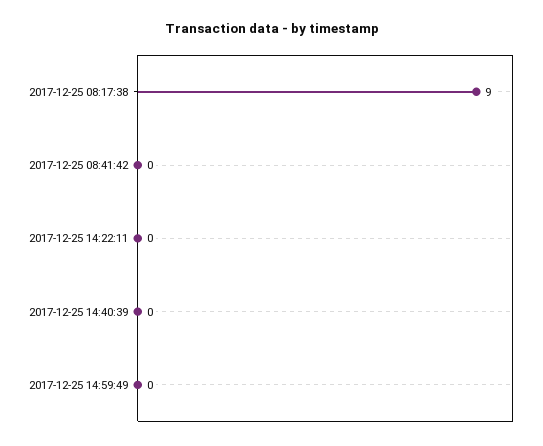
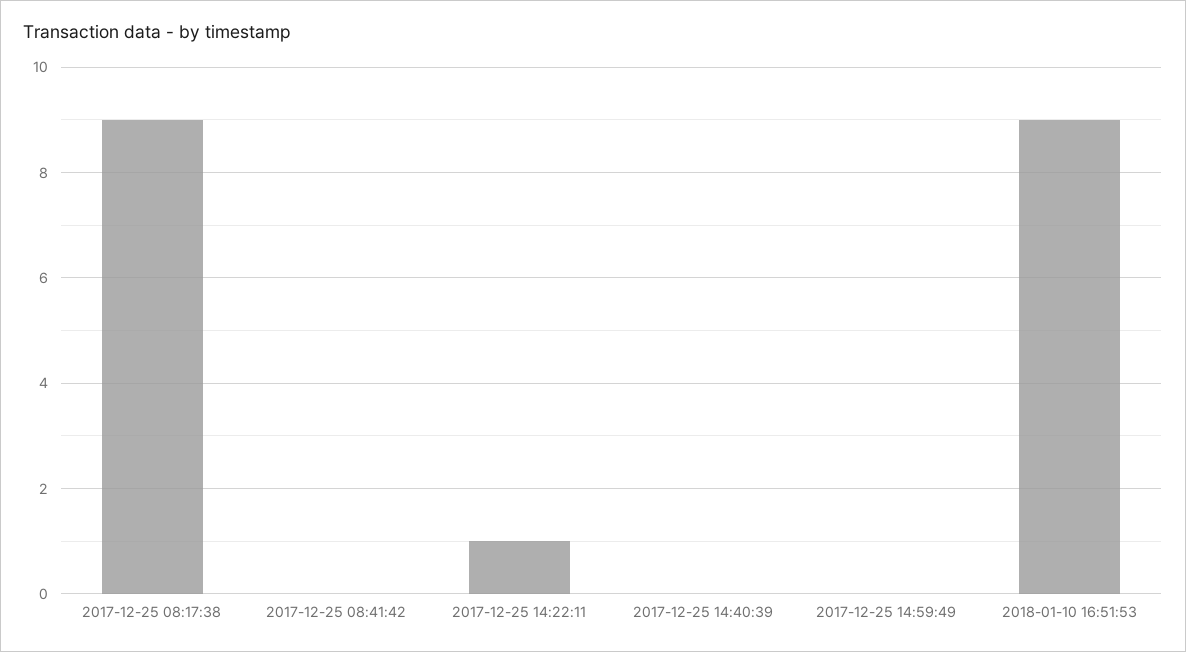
2017-12-25 14:22:11: 0 -> 1
2018-01-10 16:51:53: none -> 9

